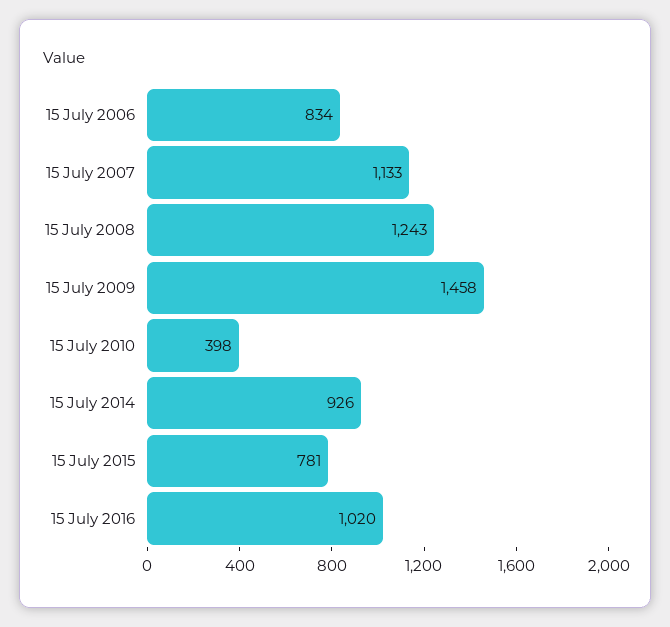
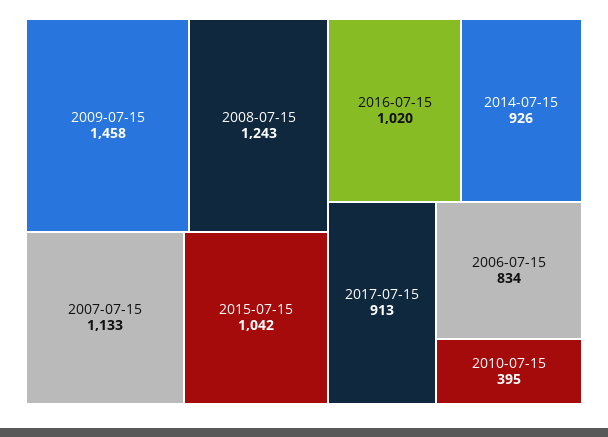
15 July 2010: 398 -> 395
15 July 2015: 781 -> 1042
2017-07-15: none -> 913

